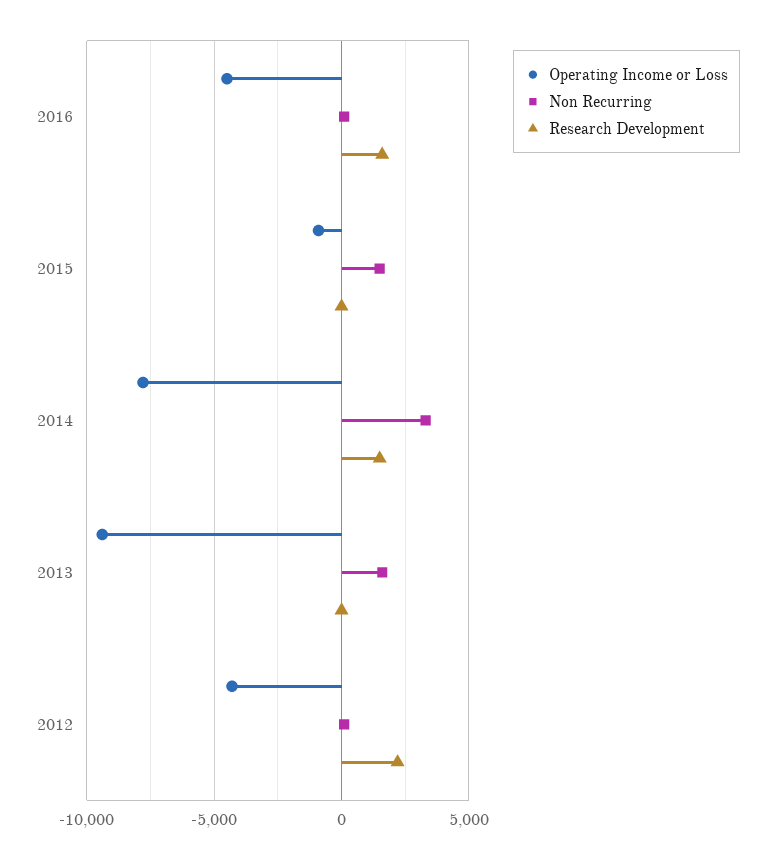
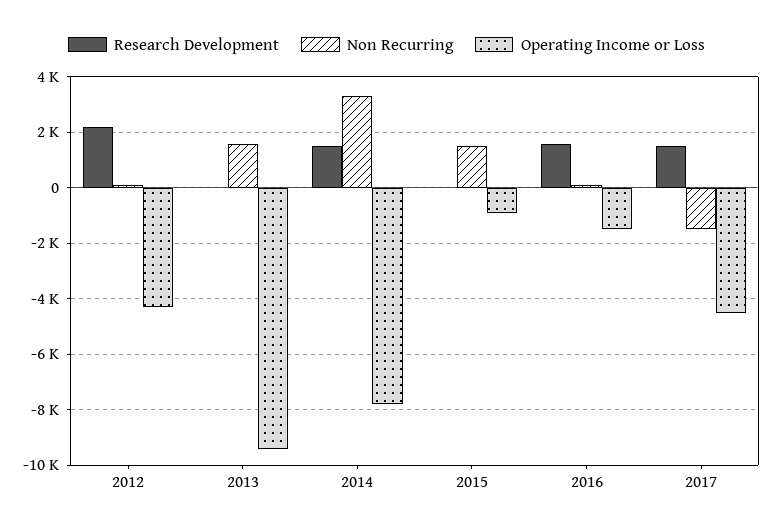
Operating Income or Loss, 2016: -4500 -> -1500
Research Development, 2017: none -> 1500
Non Recurring, 2017: none -> -1500
Operating Income or Loss, 2017: none -> -4500

